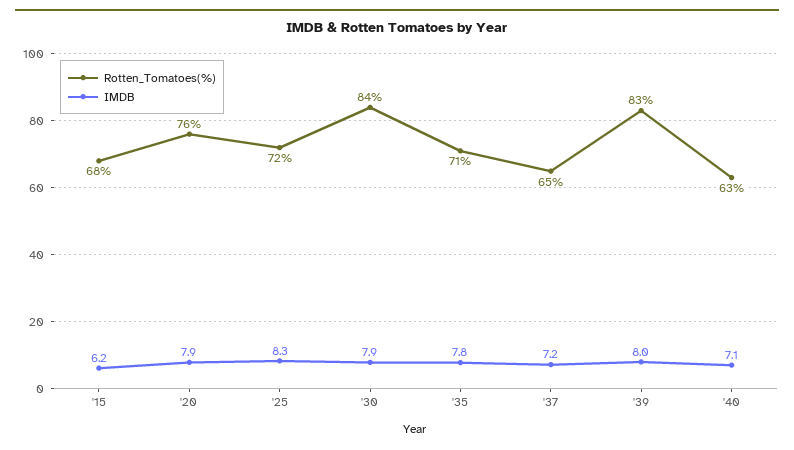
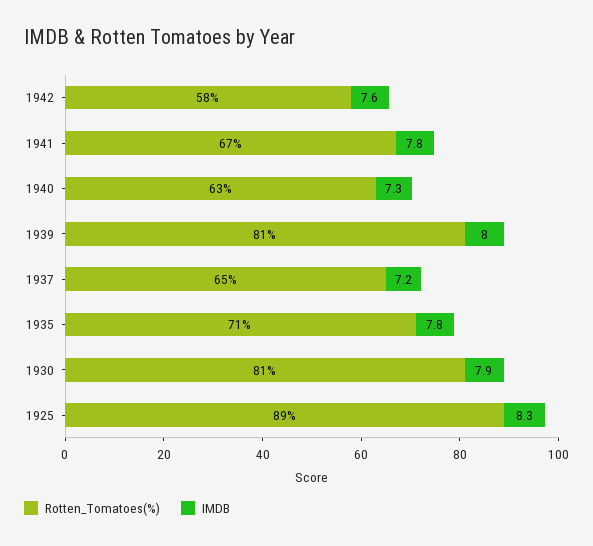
Rotten_Tomatoes(%), '15: 68 -> none
IMDB, '15: 6.2 -> none
Rotten_Tomatoes(%), '20: 76 -> none
IMDB, '20: 7.9 -> none
Rotten_Tomatoes(%), '25: 72 -> 89
Rotten_Tomatoes(%), '30: 84 -> 81
Rotten_Tomatoes(%), '39: 83 -> 81
IMDB, '40: 7.1 -> 7.3
Rotten_Tomatoes(%), 1942: none -> 58
IMDB, 1942: none -> 7.6
Rotten_Tomatoes(%), 1941: none -> 67
IMDB, 1941: none -> 7.8

